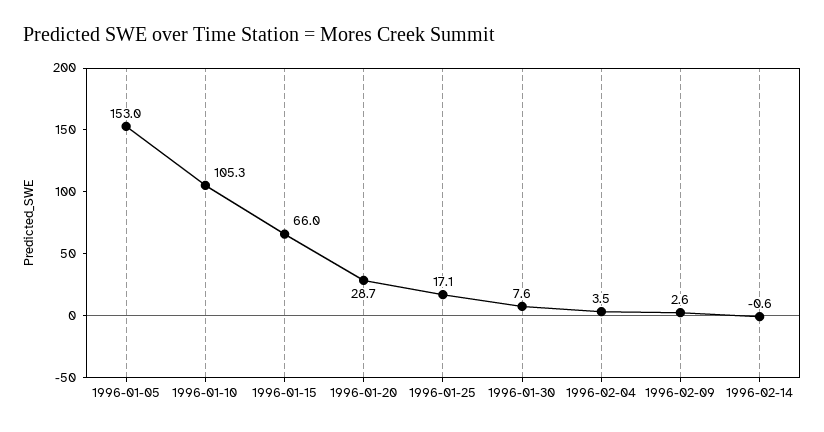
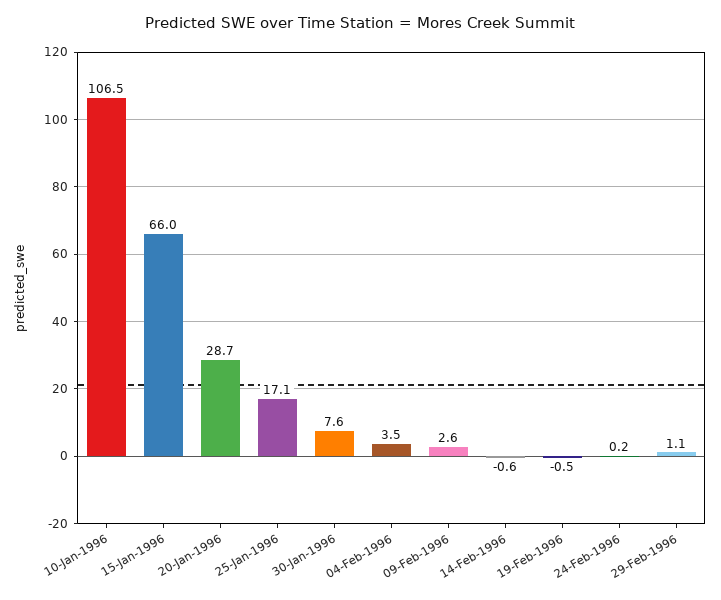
1996-01-05: 153 -> none
1996-01-10: 105.3 -> 106.5
19-Feb-1996: none -> -0.5
24-Feb-1996: none -> 0.2
29-Feb-1996: none -> 1.1

